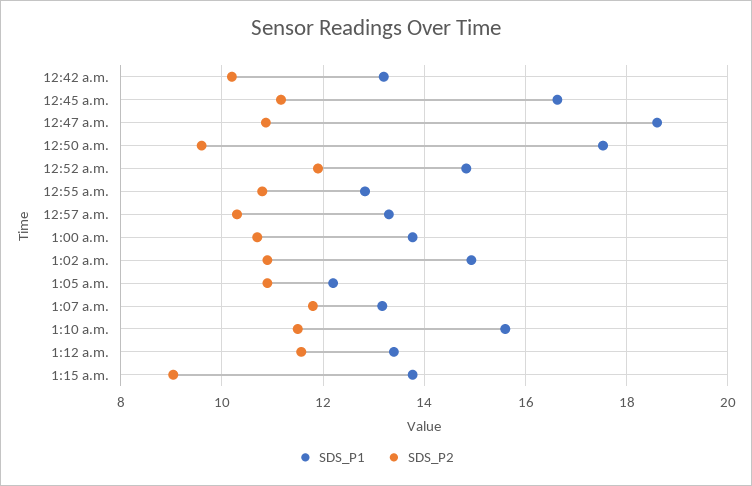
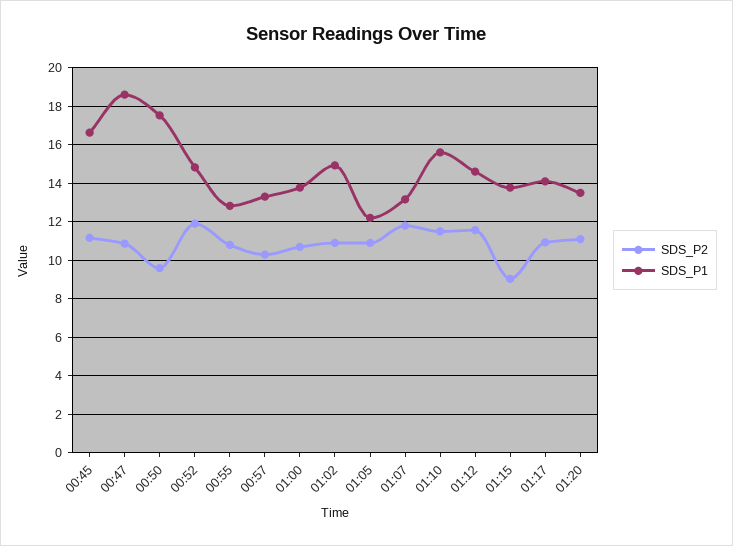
SDS_P1, 12:42 a.m.: 13.2 -> none
SDS_P2, 12:42 a.m.: 10.2 -> none
SDS_P1, 1:12 a.m.: 13.4 -> 14.5
SDS_P2, 01:17: none -> 11
SDS_P1, 01:17: none -> 14
SDS_P2, 01:20: none -> 11
SDS_P1, 01:20: none -> 13.5

